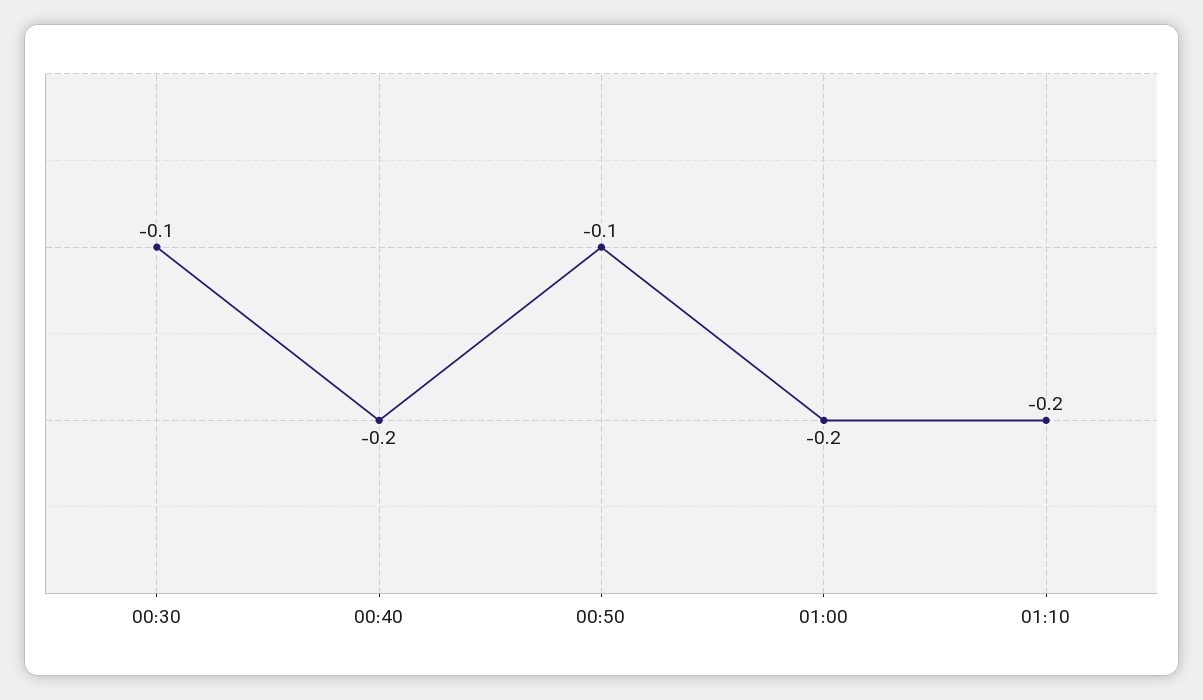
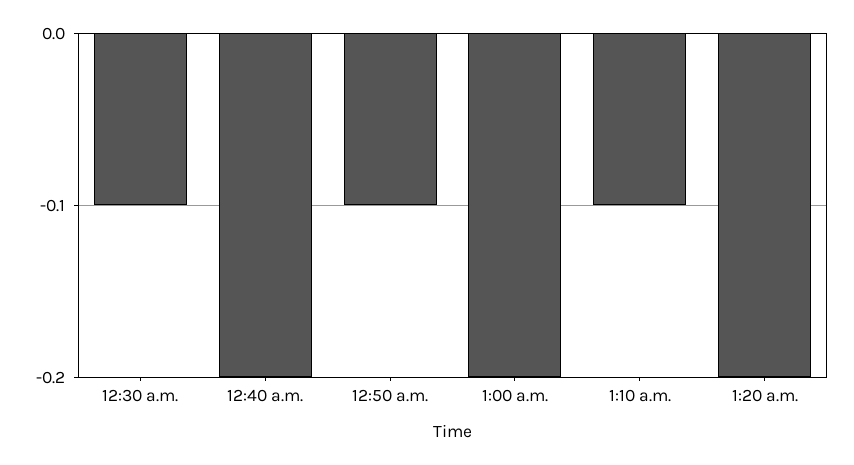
01:10: -0.2 -> -0.1
1:20 a.m.: none -> -0.2

